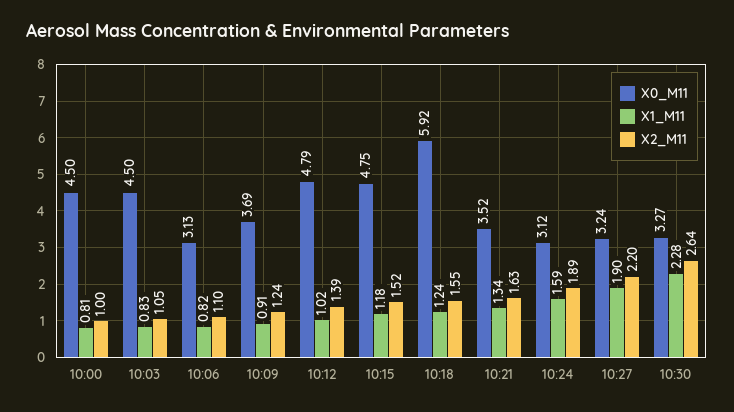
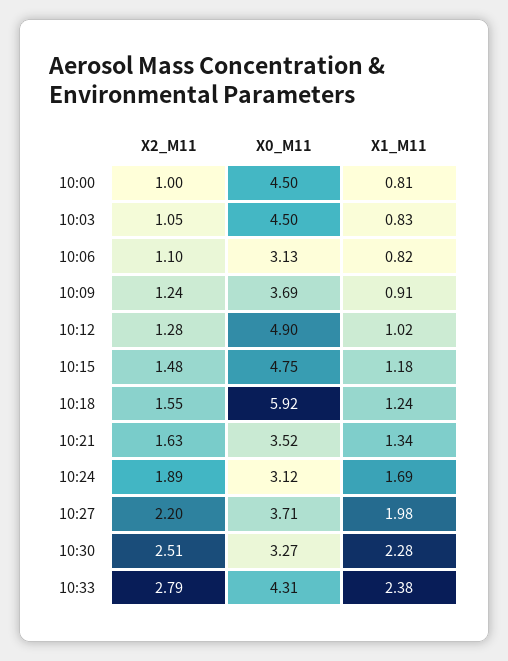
X0_M11, 10:12: 4.79 -> 4.9
X2_M11, 10:12: 1.39 -> 1.28
X2_M11, 10:15: 1.52 -> 1.48
X1_M11, 10:24: 1.59 -> 1.69
X0_M11, 10:27: 3.24 -> 3.71
X1_M11, 10:27: 1.9 -> 1.98
X2_M11, 10:30: 2.64 -> 2.51
X2_M11, 10:33: none -> 2.79
X0_M11, 10:33: none -> 4.31
X1_M11, 10:33: none -> 2.38

